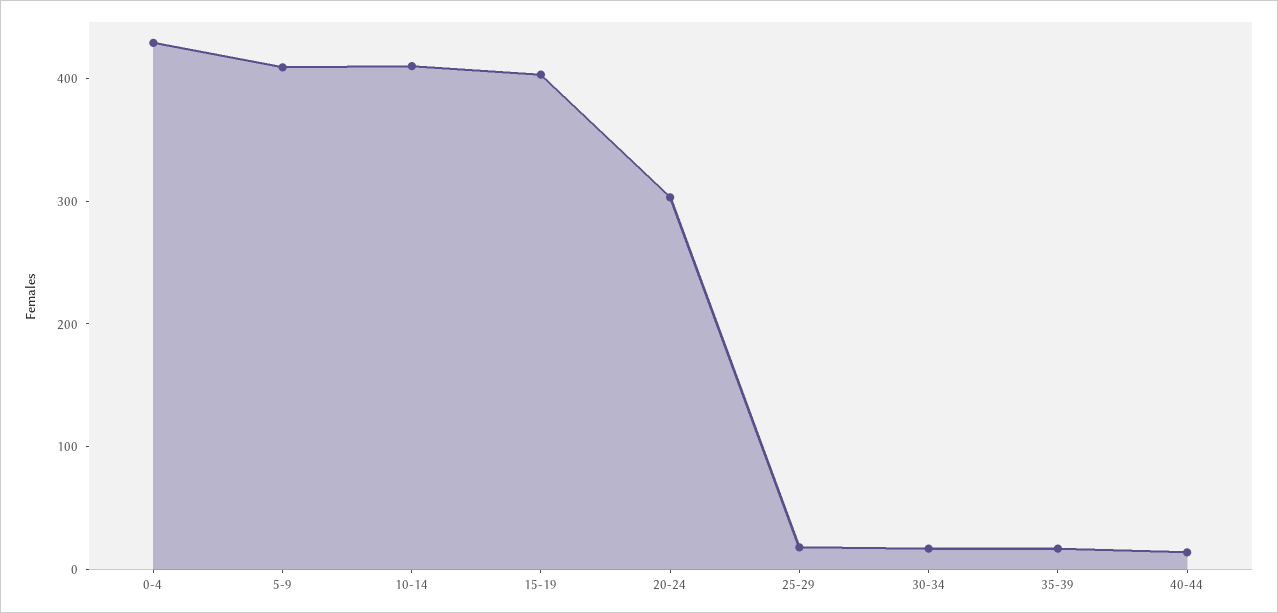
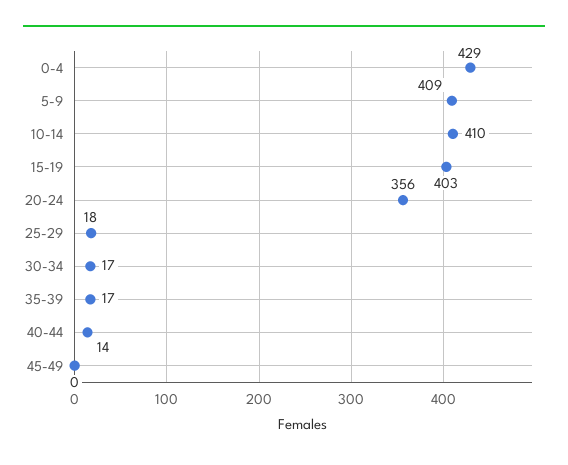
20-24: 300 -> 356
45-49: none -> 0

